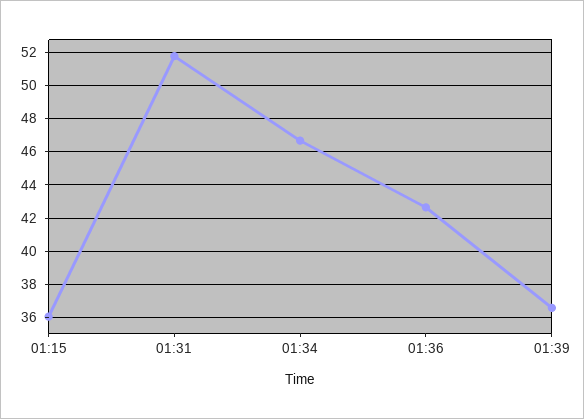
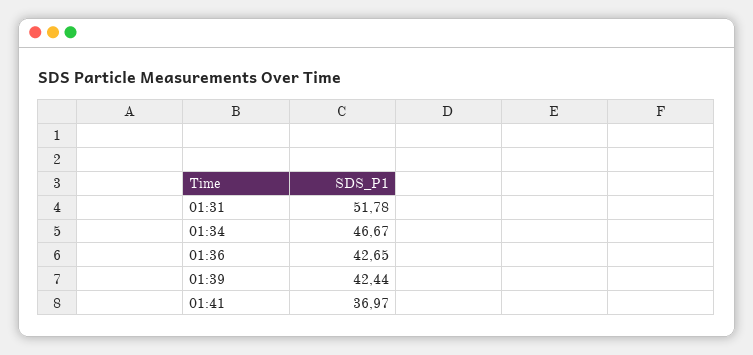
01:15: 36 -> none
01:39: 36.5 -> 42.44
01:41: none -> 36.97

